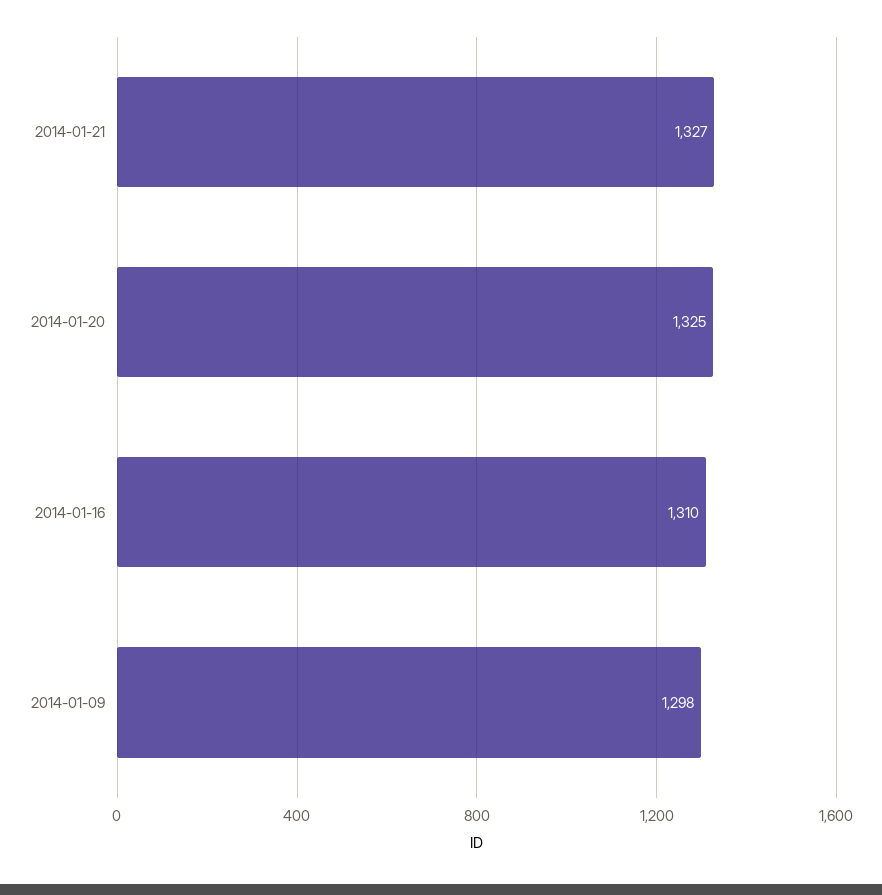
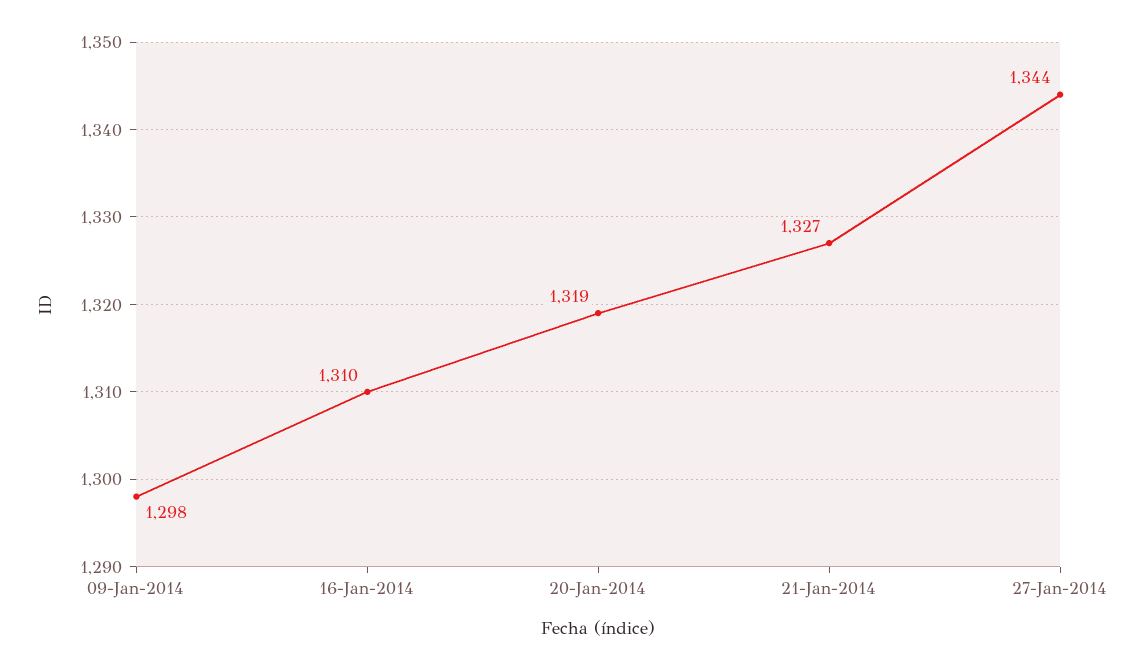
2014-01-20: 1325 -> 1319
27-Jan-2014: none -> 1344

